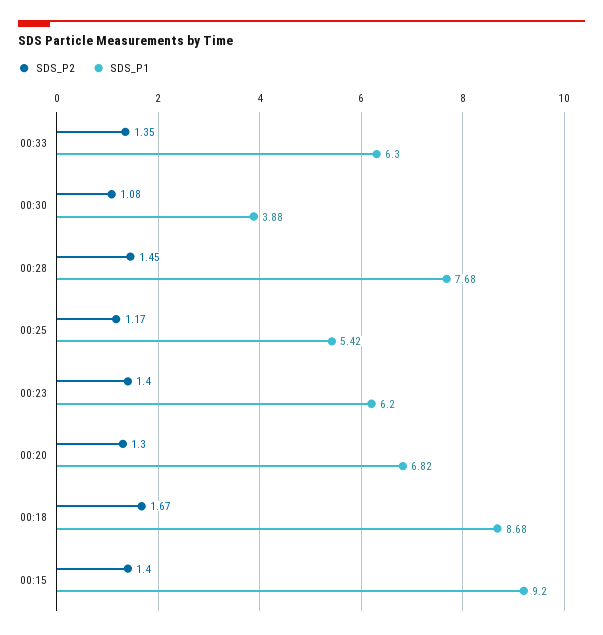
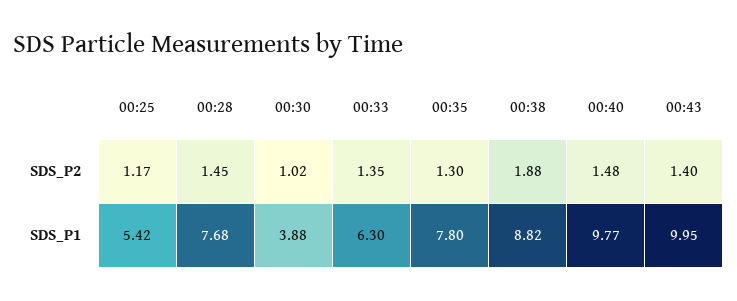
SDS_P2, 00:30: 1.08 -> 1.02
SDS_P2, 00:23: 1.4 -> none
SDS_P1, 00:23: 6.2 -> none
SDS_P2, 00:20: 1.3 -> none
SDS_P1, 00:20: 6.82 -> none
SDS_P2, 00:18: 1.67 -> none
SDS_P1, 00:18: 8.68 -> none
SDS_P2, 00:15: 1.4 -> none
SDS_P1, 00:15: 9.2 -> none
SDS_P2, 00:35: none -> 1.3
SDS_P2, 00:38: none -> 1.88
SDS_P2, 00:40: none -> 1.48
SDS_P2, 00:43: none -> 1.4
SDS_P1, 00:35: none -> 7.8
SDS_P1, 00:38: none -> 8.82
SDS_P1, 00:40: none -> 9.77
SDS_P1, 00:43: none -> 9.95

